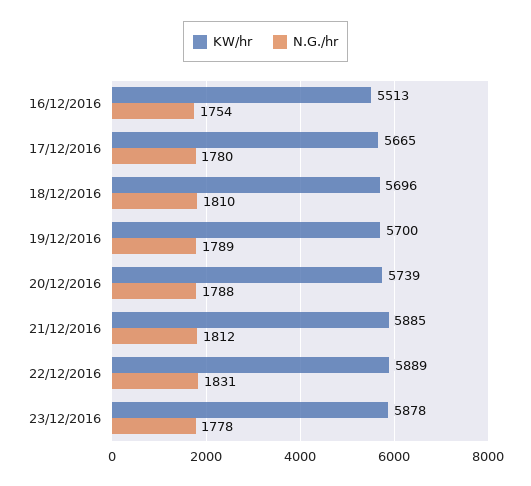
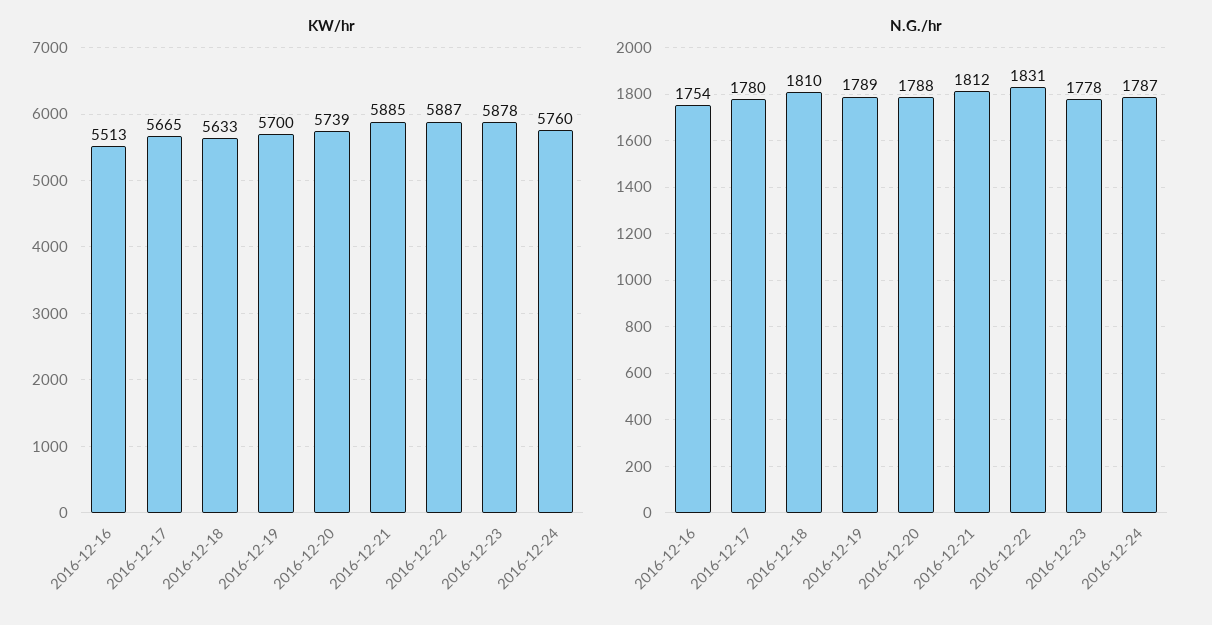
KW/hr, 18/12/2016: 5696 -> 5633
KW/hr, 22/12/2016: 5889 -> 5887
KW/hr, 2016-12-24: none -> 5760
N.G./hr, 2016-12-24: none -> 1787

